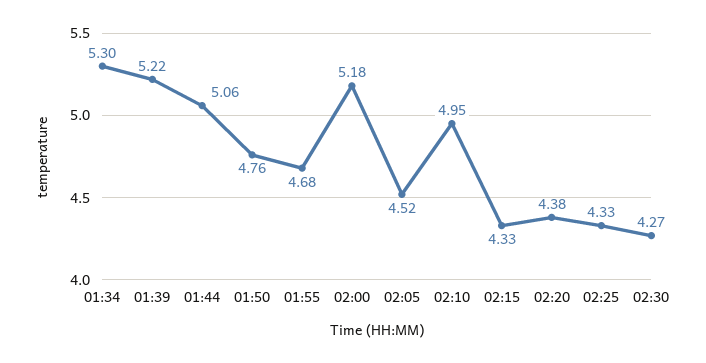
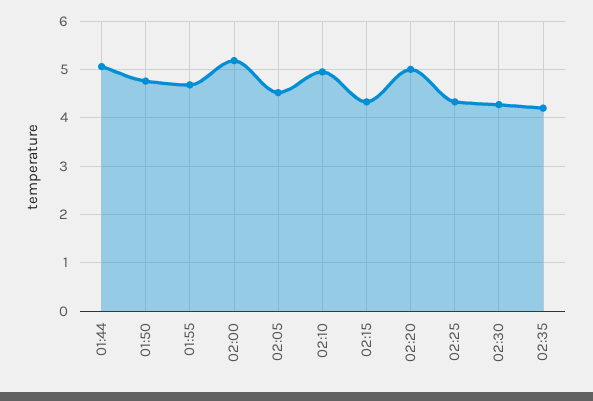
01:34: 5.3 -> none
01:39: 5.22 -> none
02:20: 4.38 -> 5
02:35: none -> 4.2

